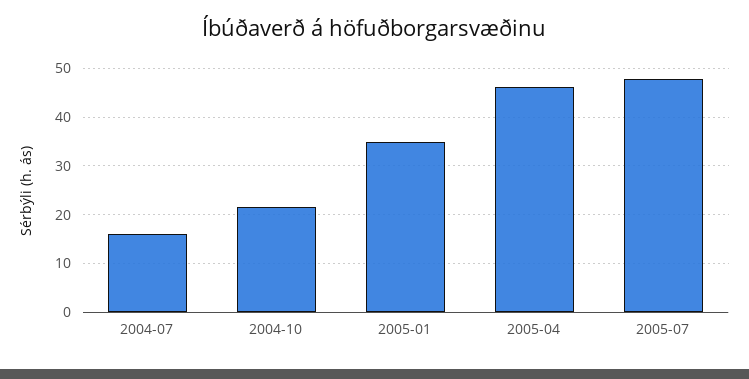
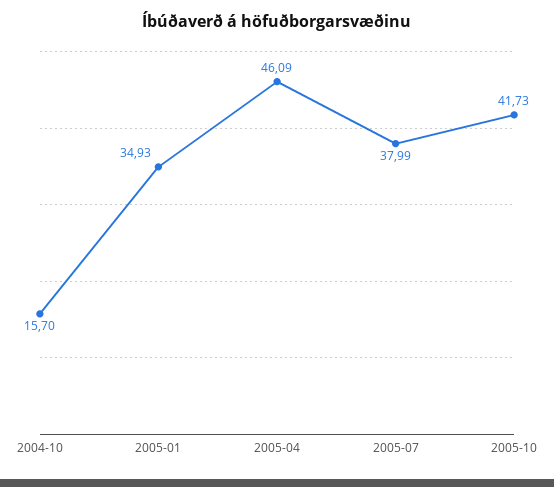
2004-07: 16 -> none
2004-10: 22 -> 15.7
2005-07: 48 -> 37.99
2005-10: none -> 41.73

